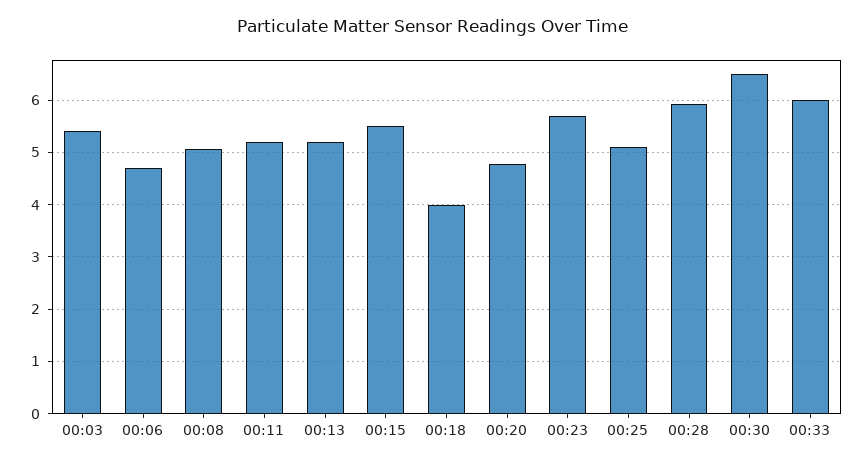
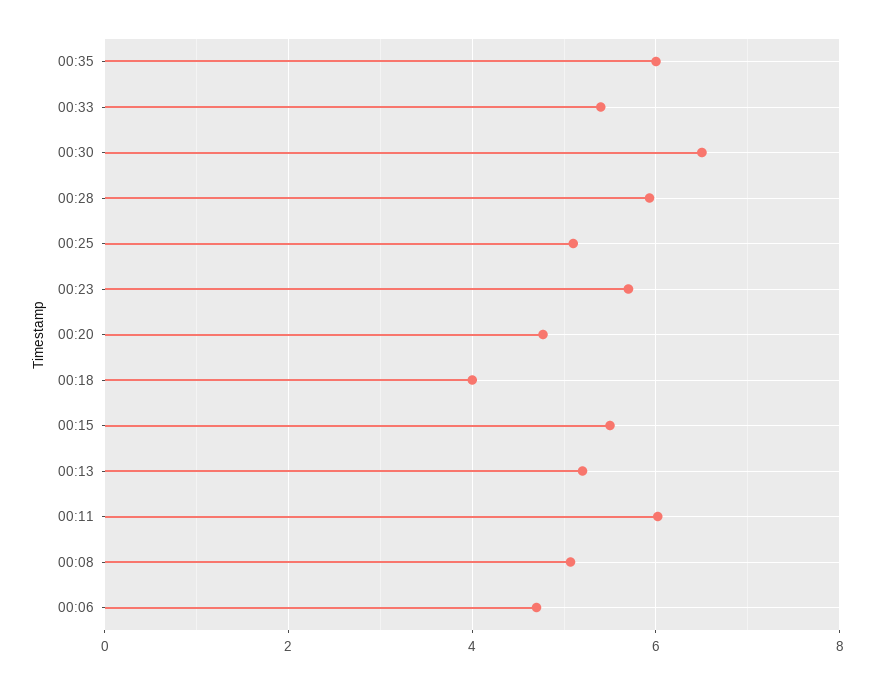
00:03: 5.4 -> none
00:11: 5.2 -> 6
00:33: 6 -> 5.4
00:35: none -> 6

